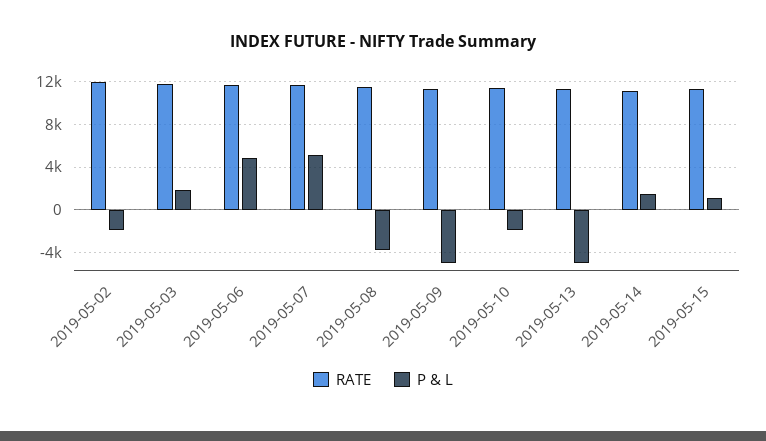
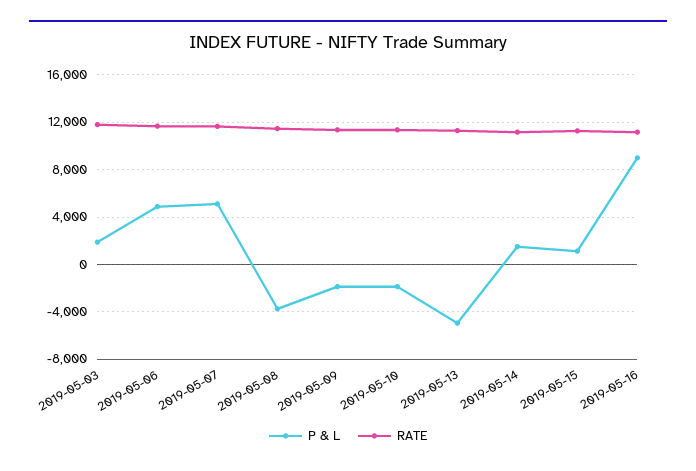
RATE, 2019-05-02: 12000 -> none
P & L, 2019-05-02: -2000 -> none
P & L, 2019-05-09: -5000 -> -2000
P & L, 2019-05-16: none -> 9000
RATE, 2019-05-16: none -> 11000

